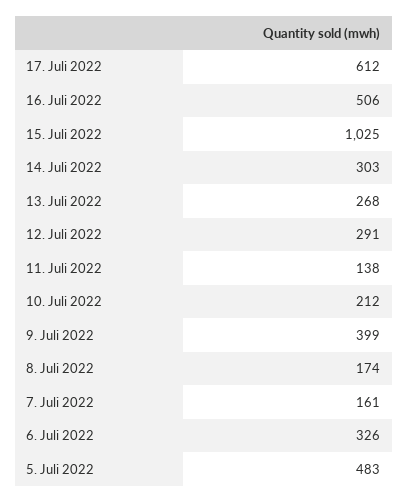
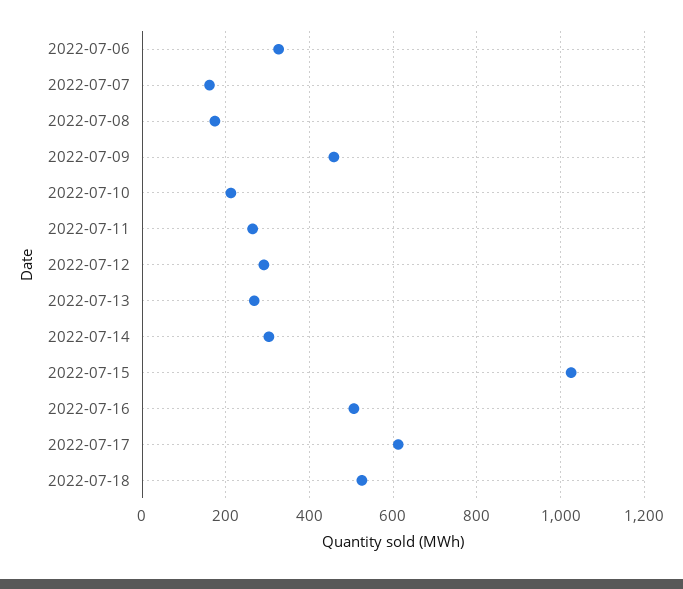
11. Juli 2022: 138 -> 260
9. Juli 2022: 399 -> 460
5. Juli 2022: 483 -> none
2022-07-18: none -> 520

